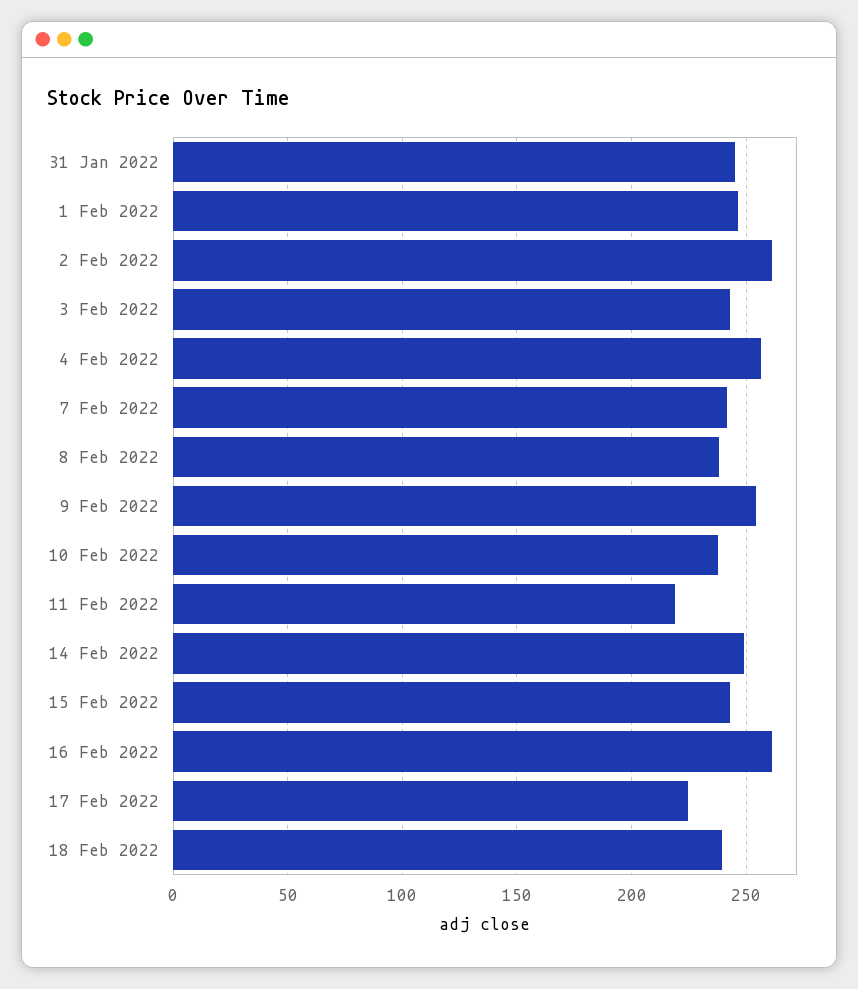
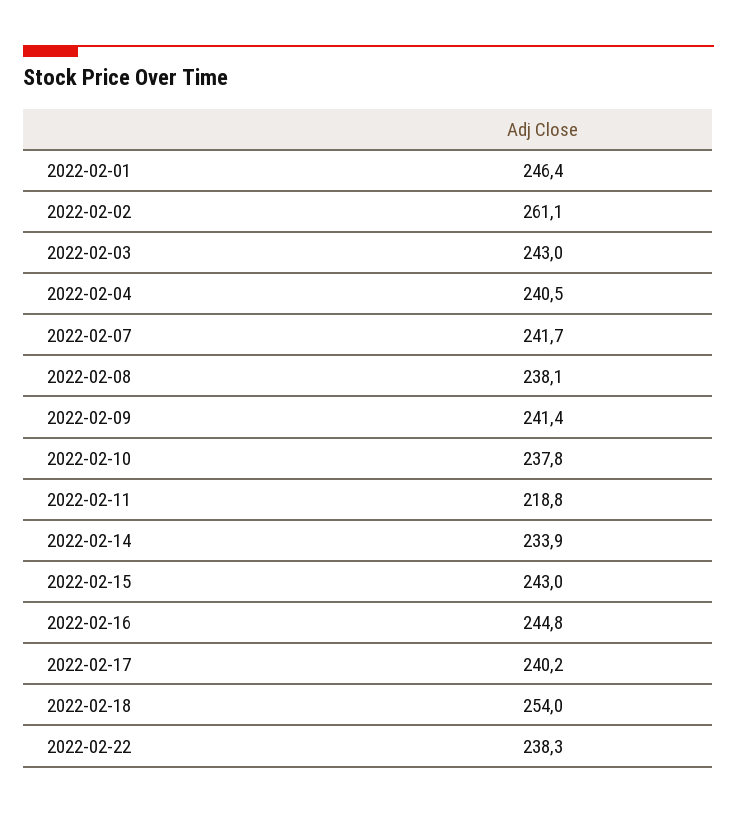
31 Jan 2022: 245 -> none
4 Feb 2022: 255 -> 240.5
9 Feb 2022: 255 -> 241.4
14 Feb 2022: 250 -> 233.9
16 Feb 2022: 260 -> 244.8
17 Feb 2022: 225 -> 240.2
18 Feb 2022: 240 -> 254
2022-02-22: none -> 238.3

